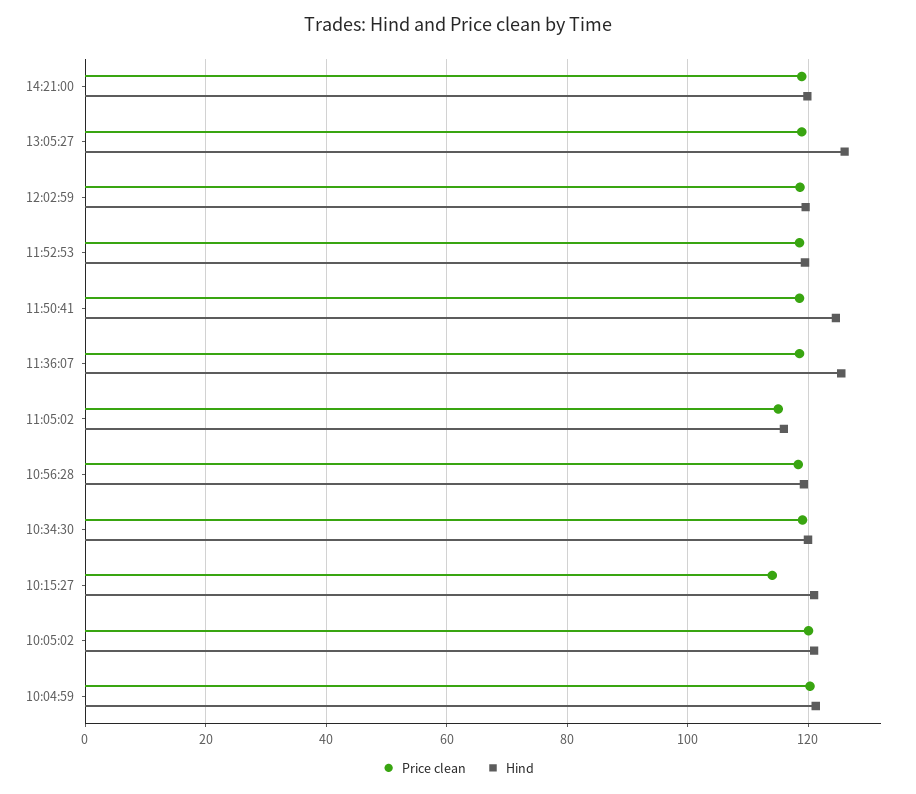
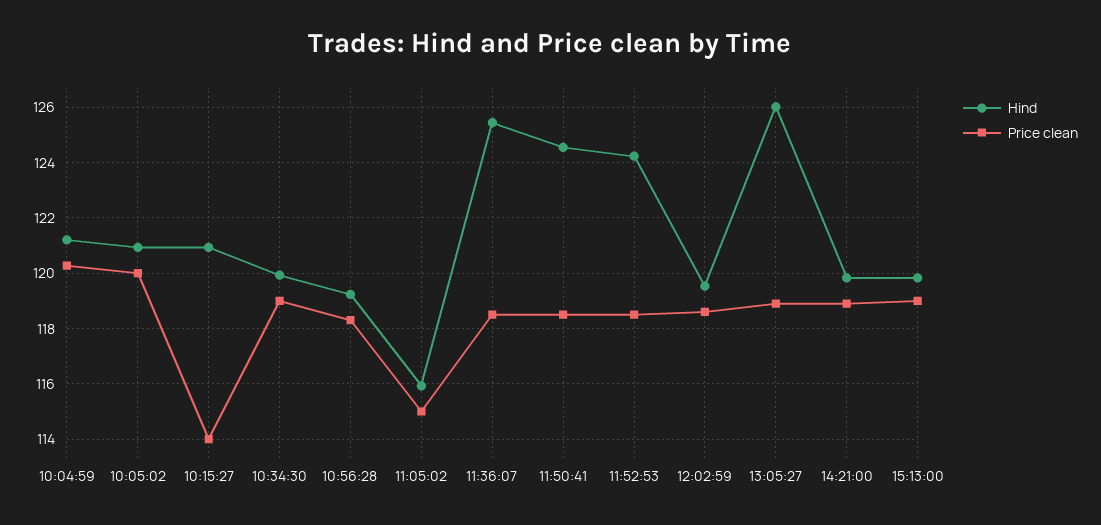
Hind, 11:52:53: 120 -> 124.25
Hind, 15:13:00: none -> 119.75
Price clean, 15:13:00: none -> 119

